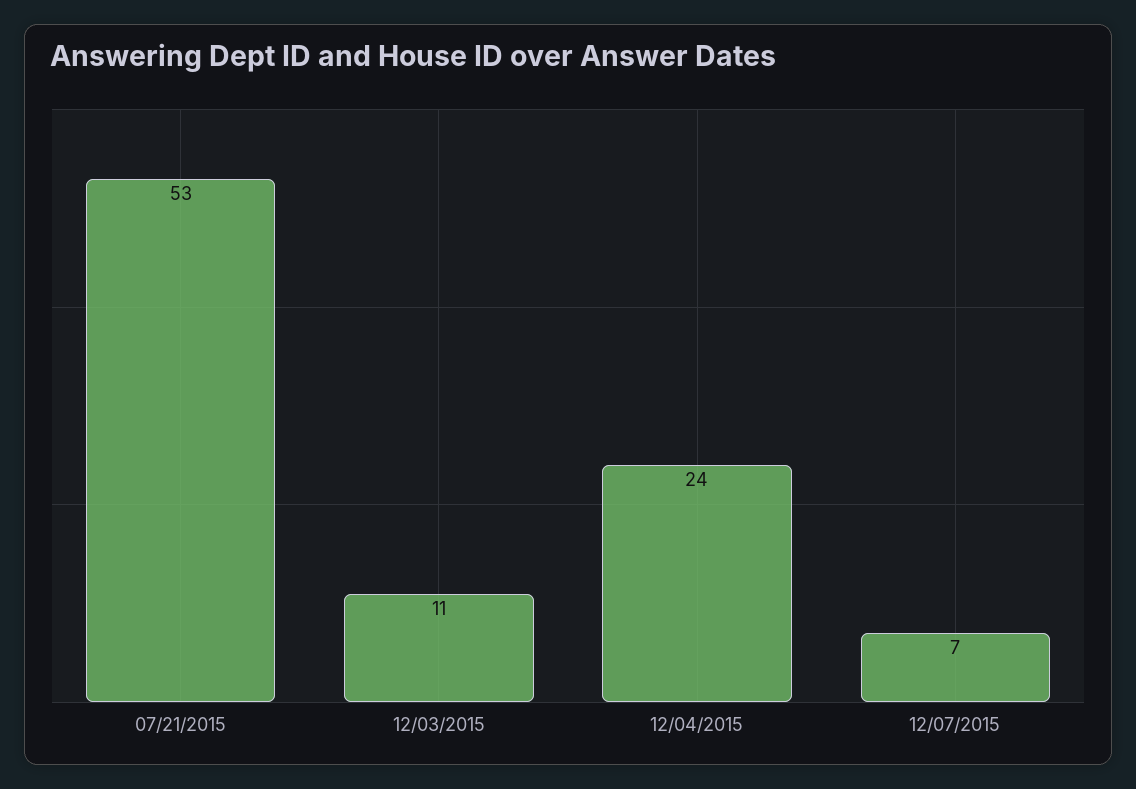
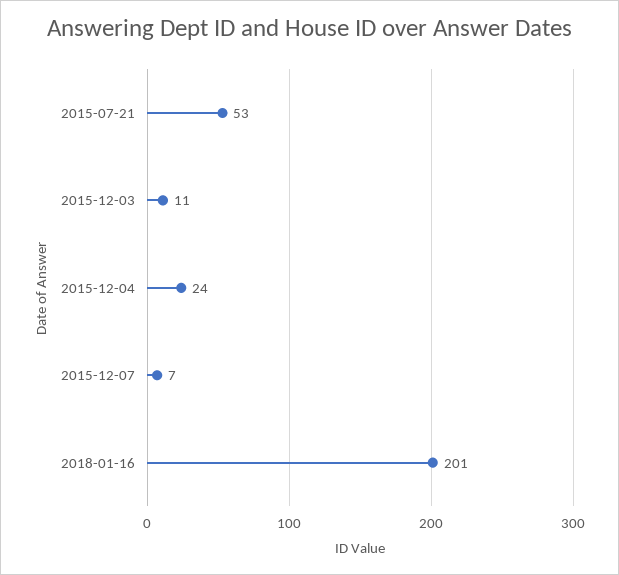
2018-01-16: none -> 201

